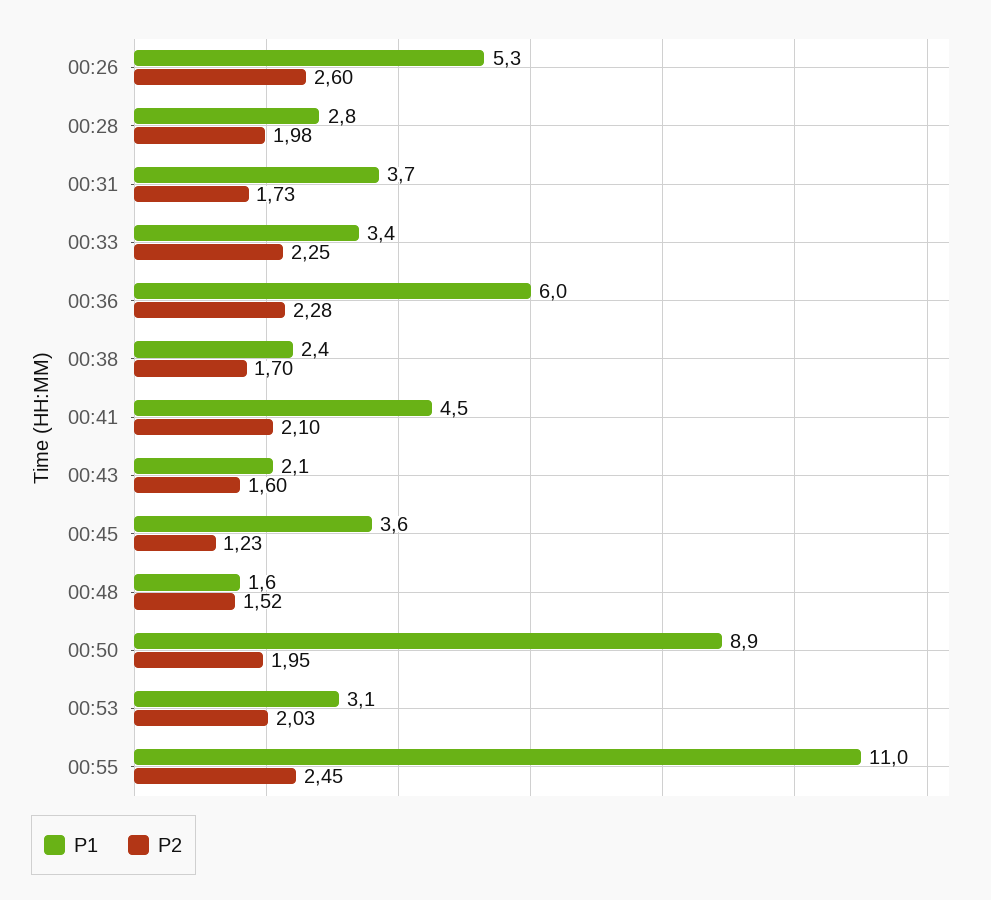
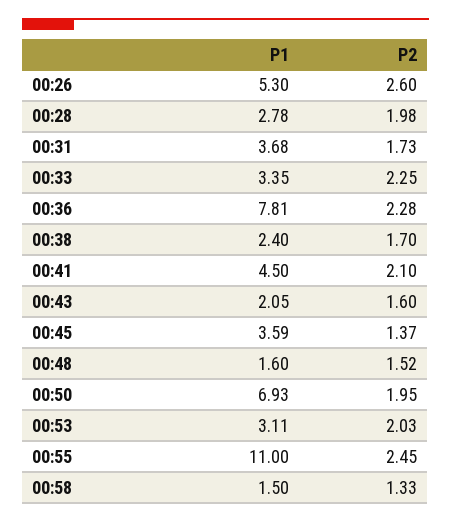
P1, 00:36: 6 -> 7.81
P2, 00:45: 1.23 -> 1.37
P1, 00:50: 8.9 -> 6.93
P1, 00:58: none -> 1.5
P2, 00:58: none -> 1.33

